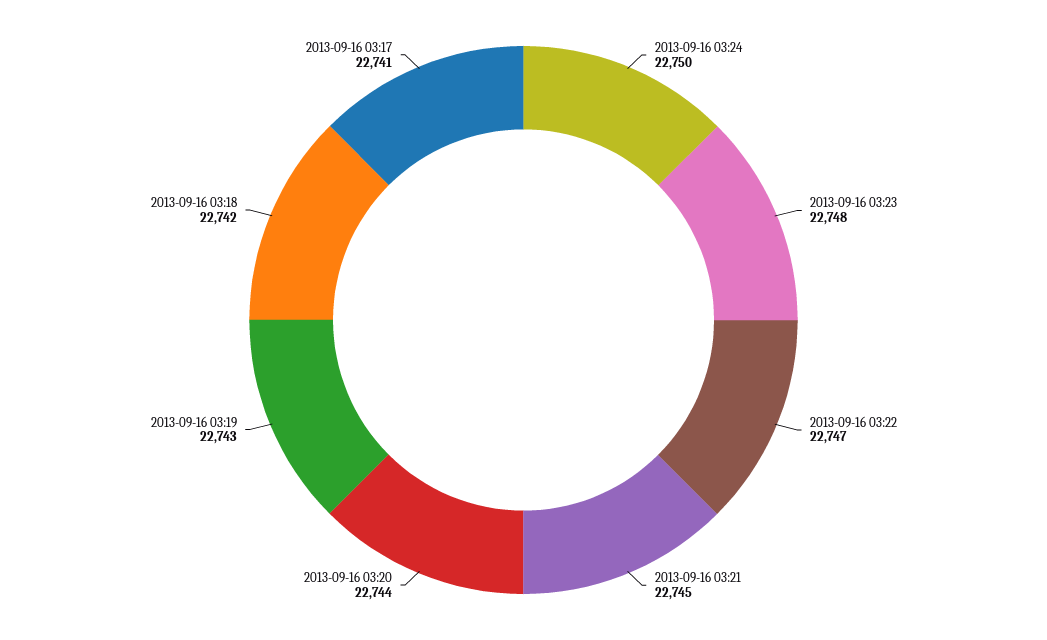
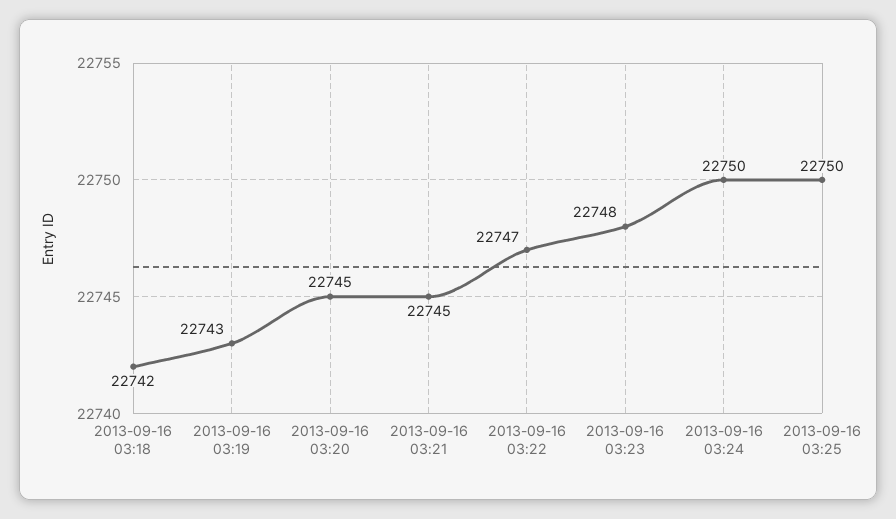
2013-09-16 03:20: 22744 -> 22745
2013-09-16 03:17: 22741 -> none
2013-09-16 03:25: none -> 22750

